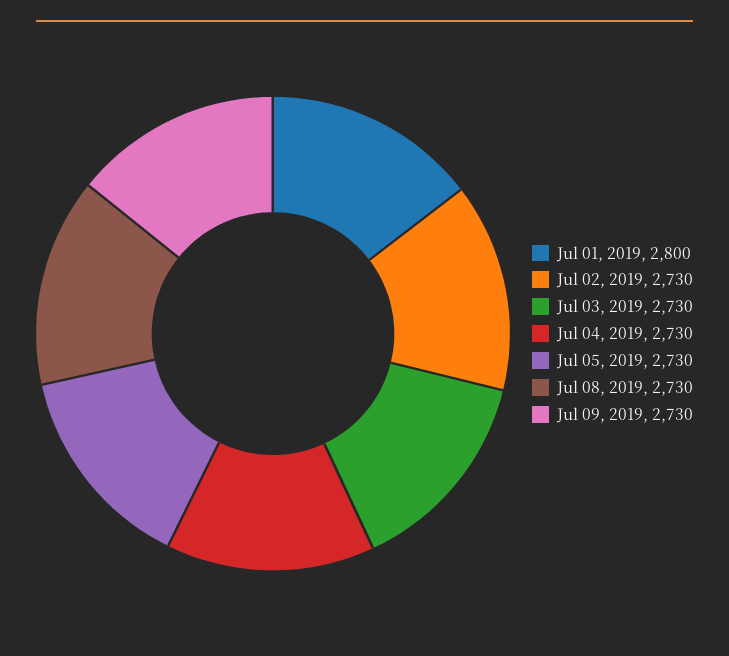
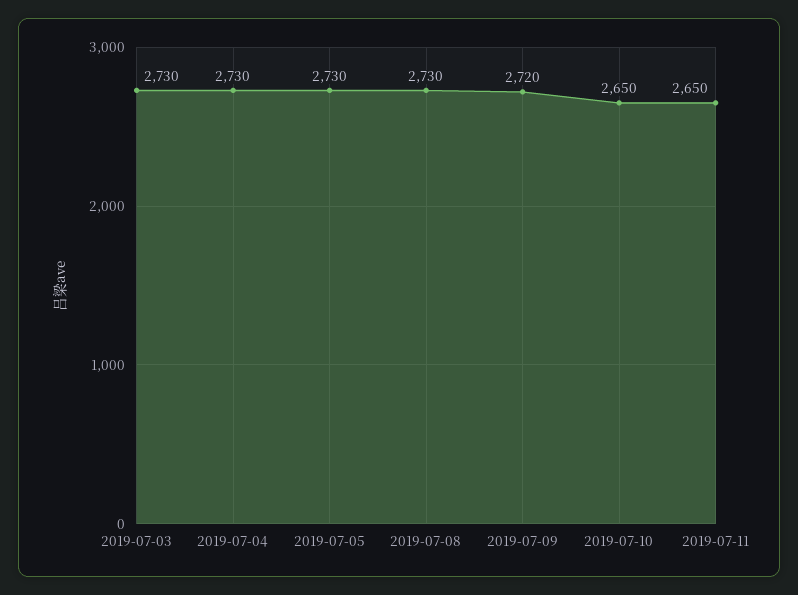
Jul 01, 2019: 2800 -> none
Jul 02, 2019: 2730 -> none
Jul 09, 2019: 2730 -> 2720
2019-07-10: none -> 2650
2019-07-11: none -> 2650

